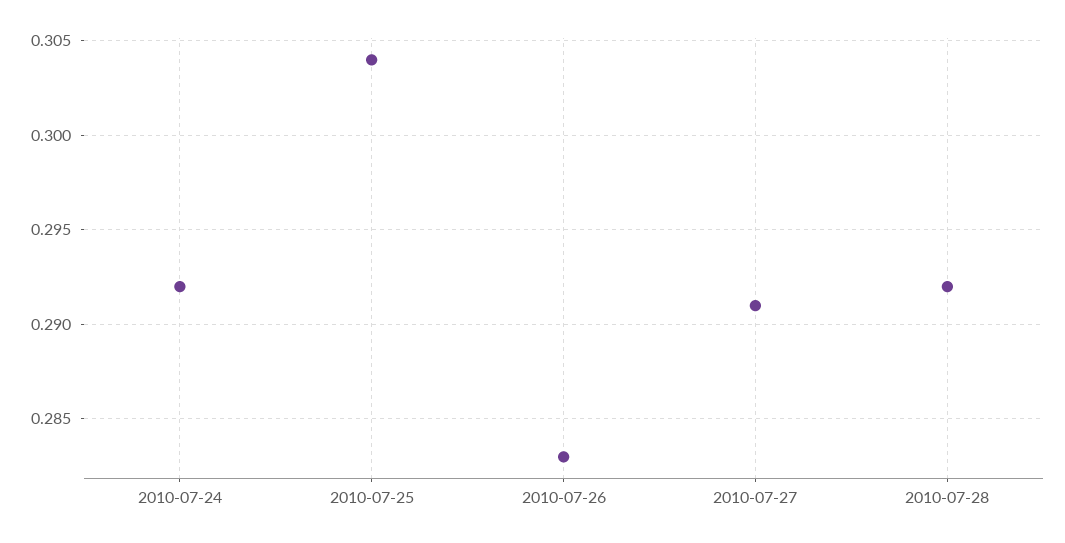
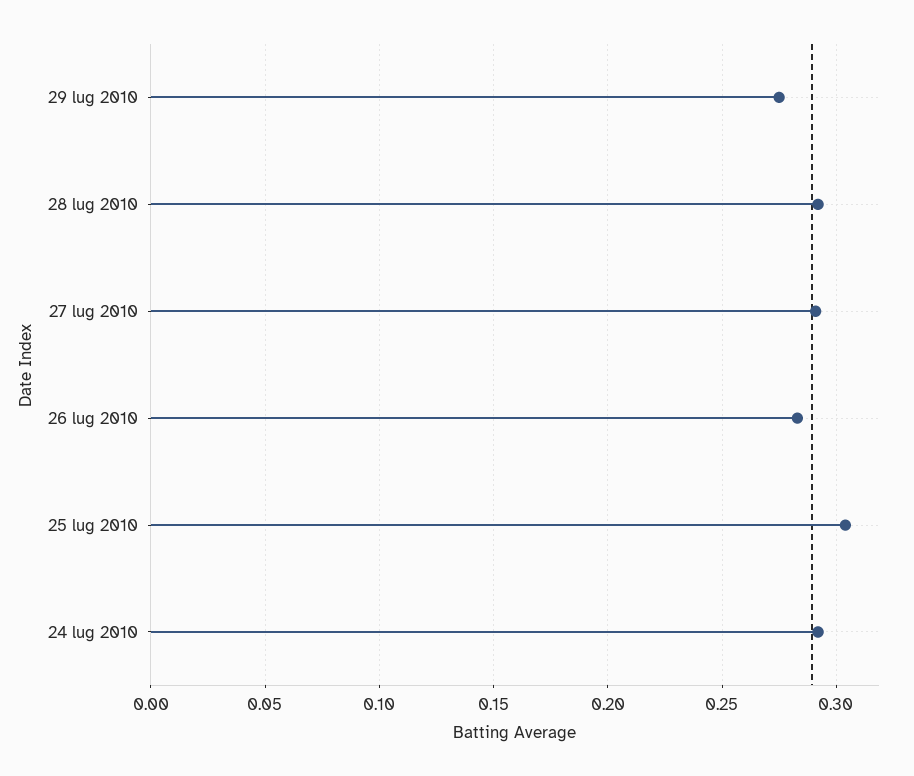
29 lug 2010: none -> 0.275

